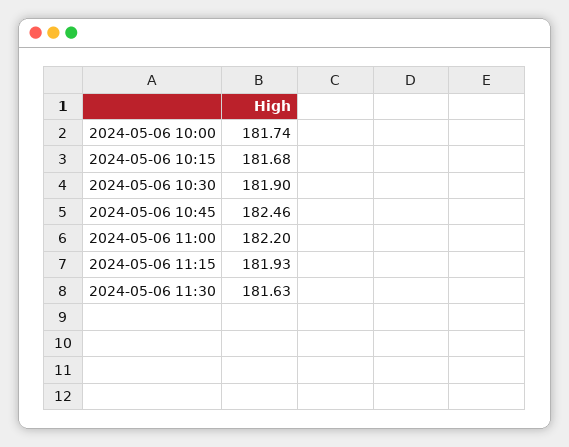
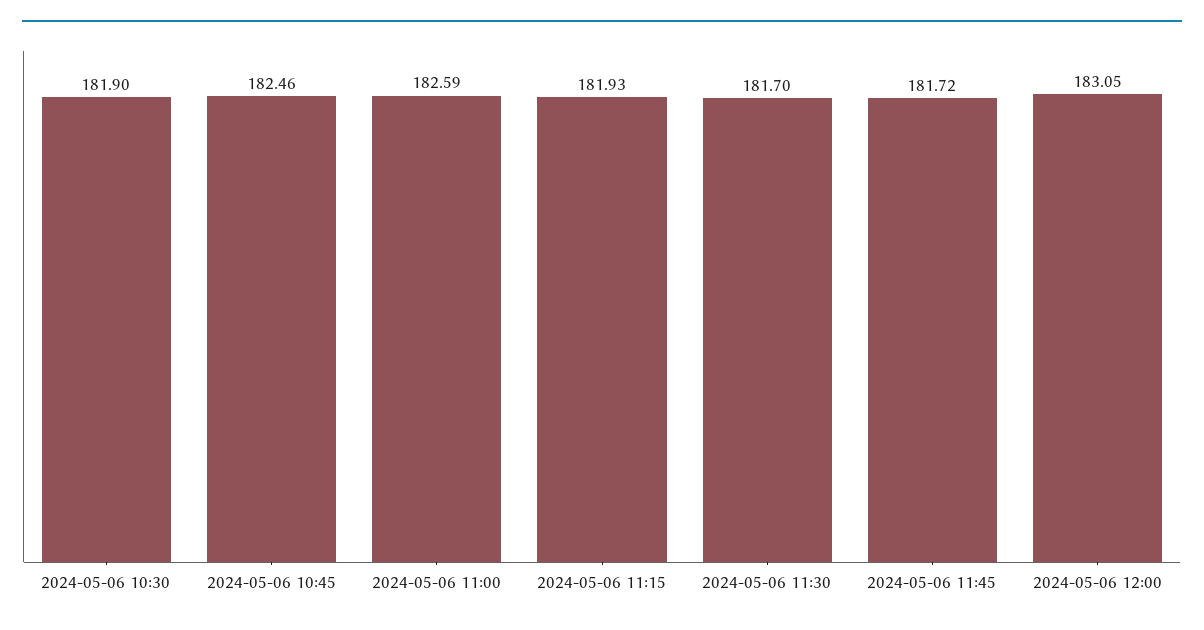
2024-05-06 10:00: 181.74 -> none
2024-05-06 10:15: 181.68 -> none
2024-05-06 11:00: 182.2 -> 182.59
2024-05-06 11:30: 181.63 -> 181.7
2024-05-06 11:45: none -> 181.72
2024-05-06 12:00: none -> 183.05

